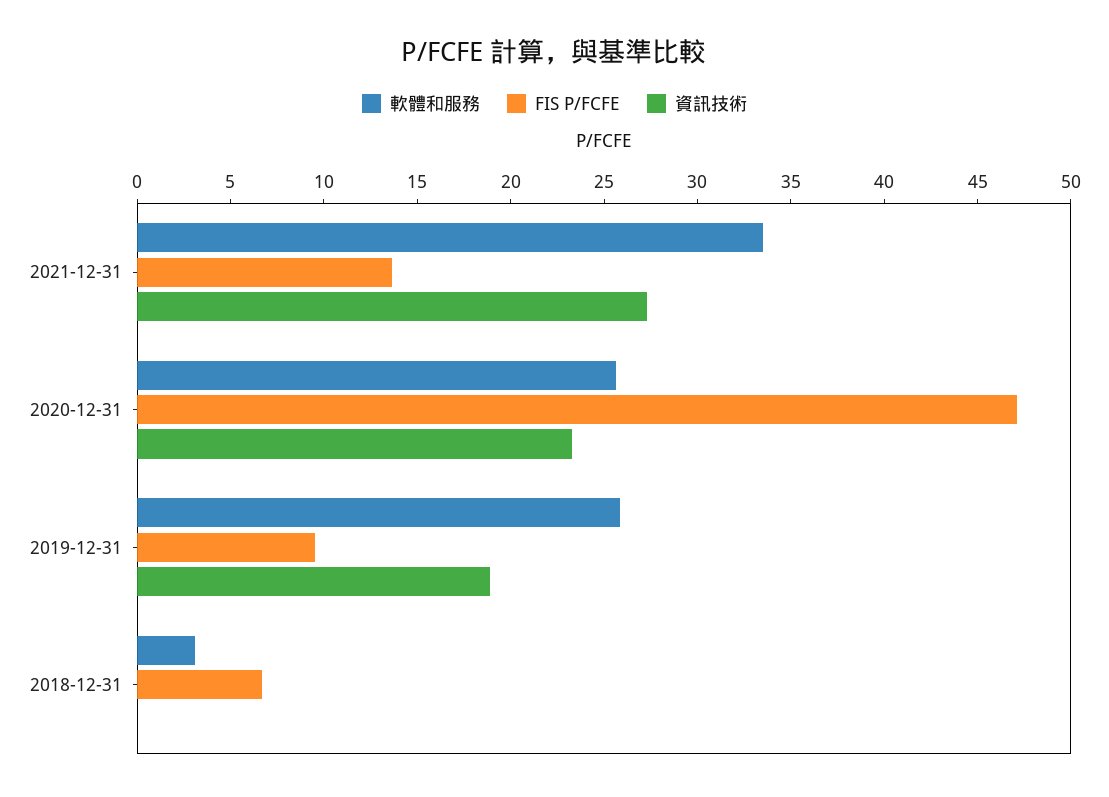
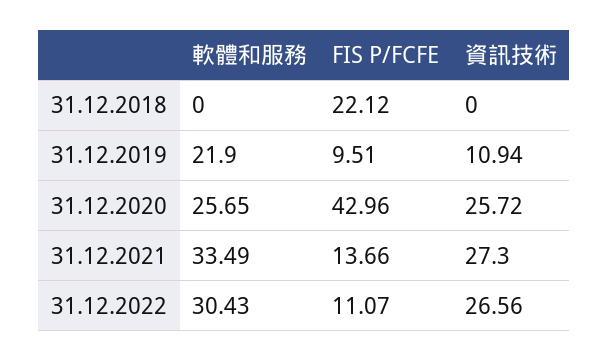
FIS P/FCFE, 2020-12-31: 47 -> 42.96
資訊技術, 2020-12-31: 23 -> 25.72
軟體和服務, 2019-12-31: 26 -> 21.9
資訊技術, 2019-12-31: 19 -> 10.94
軟體和服務, 2018-12-31: 3 -> 0
FIS P/FCFE, 2018-12-31: 7 -> 22.12
軟體和服務, 31.12.2022: none -> 30.43
FIS P/FCFE, 31.12.2022: none -> 11.07
資訊技術, 31.12.2022: none -> 26.56

